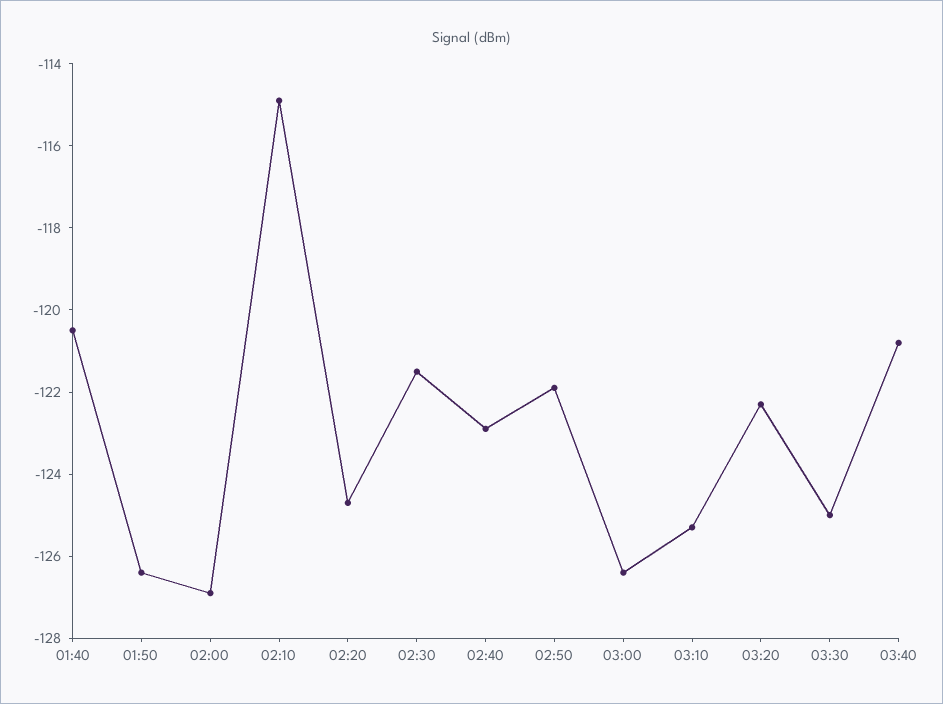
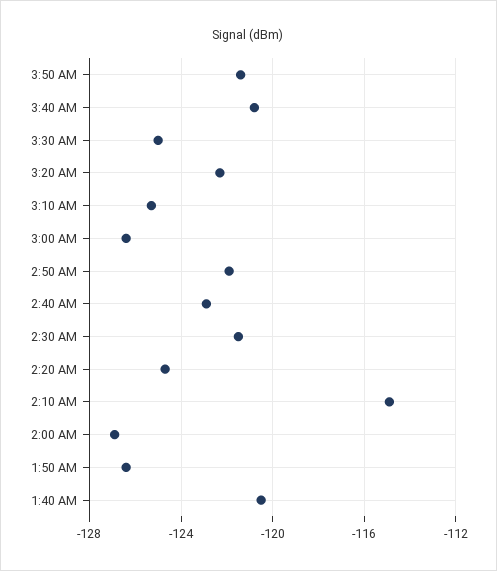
3:50 AM: none -> -121.5

